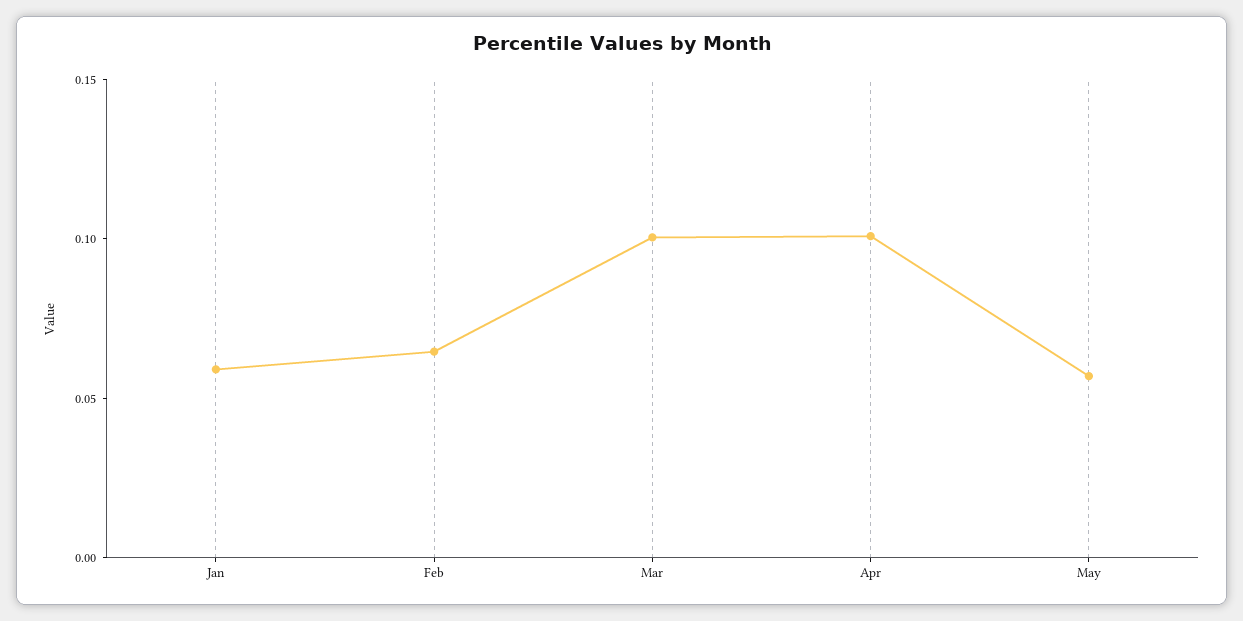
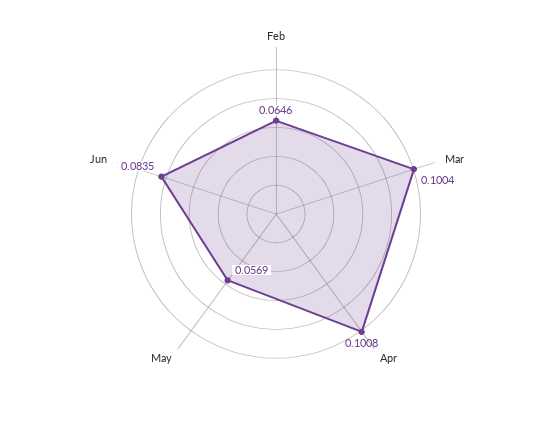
Jan: 0.06 -> none
Jun: none -> 0.0835

